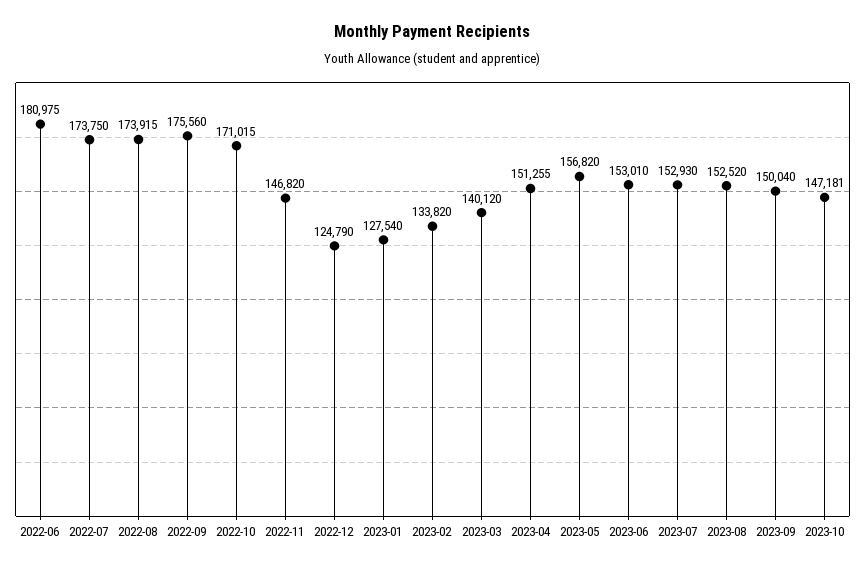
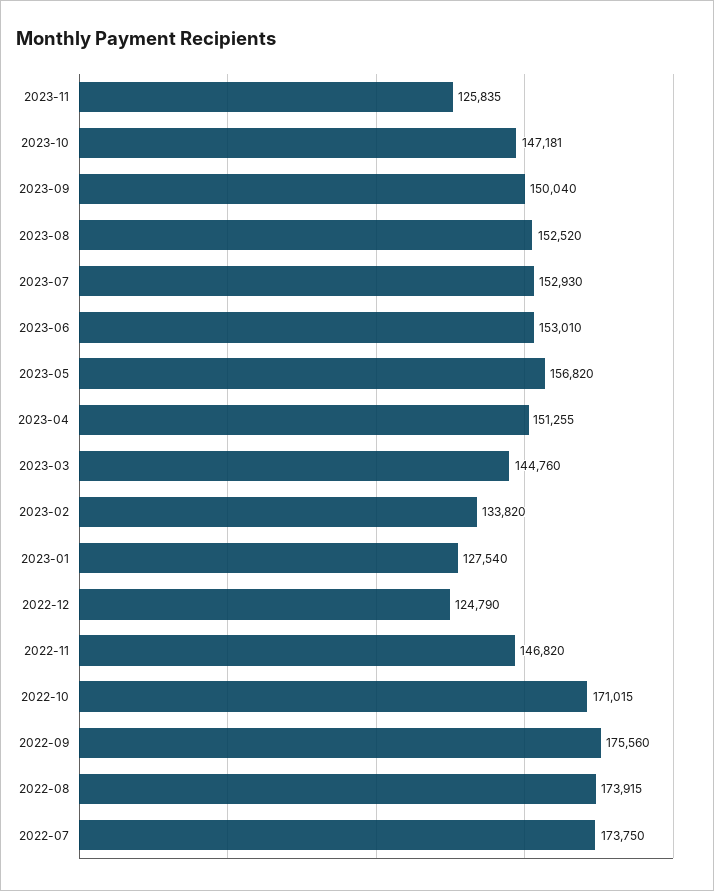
2022-06: 180975 -> none
2023-03: 140120 -> 144760
2023-11: none -> 125835

